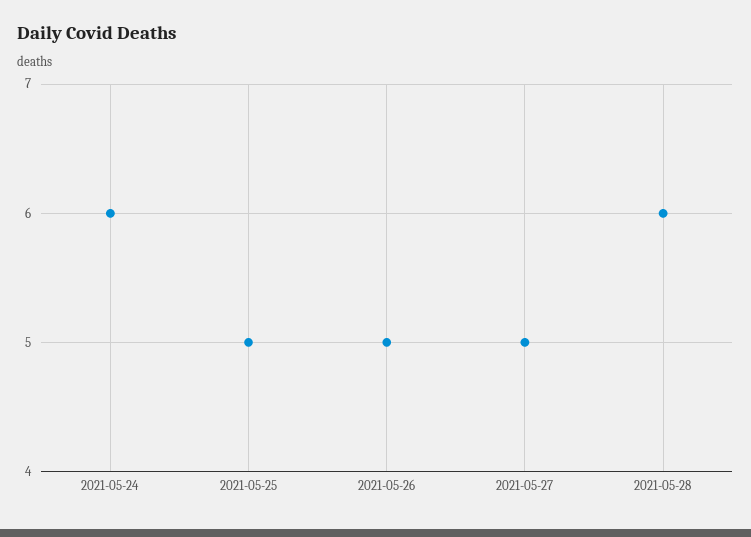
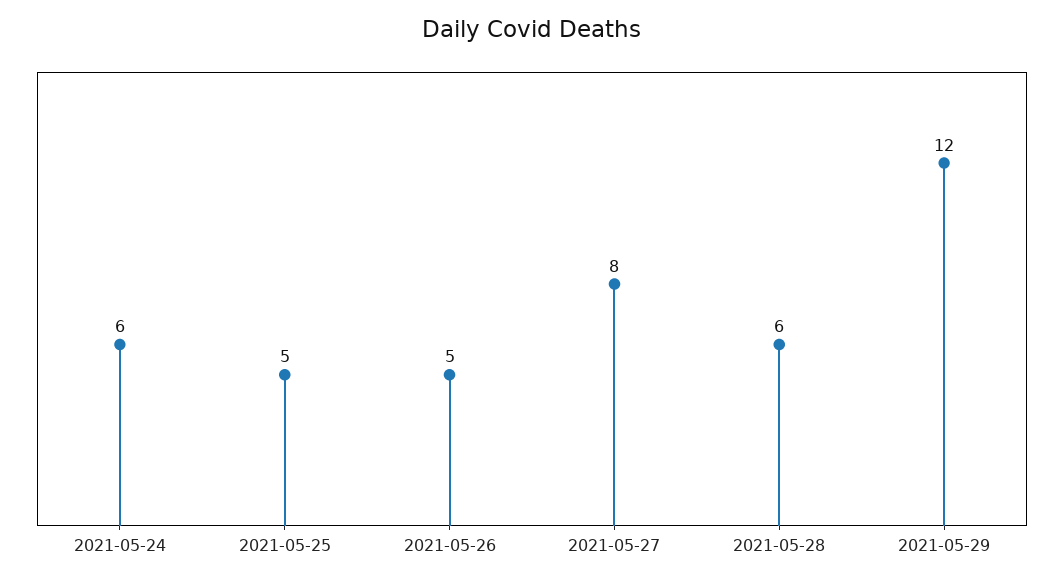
2021-05-27: 5 -> 8
2021-05-29: none -> 12

